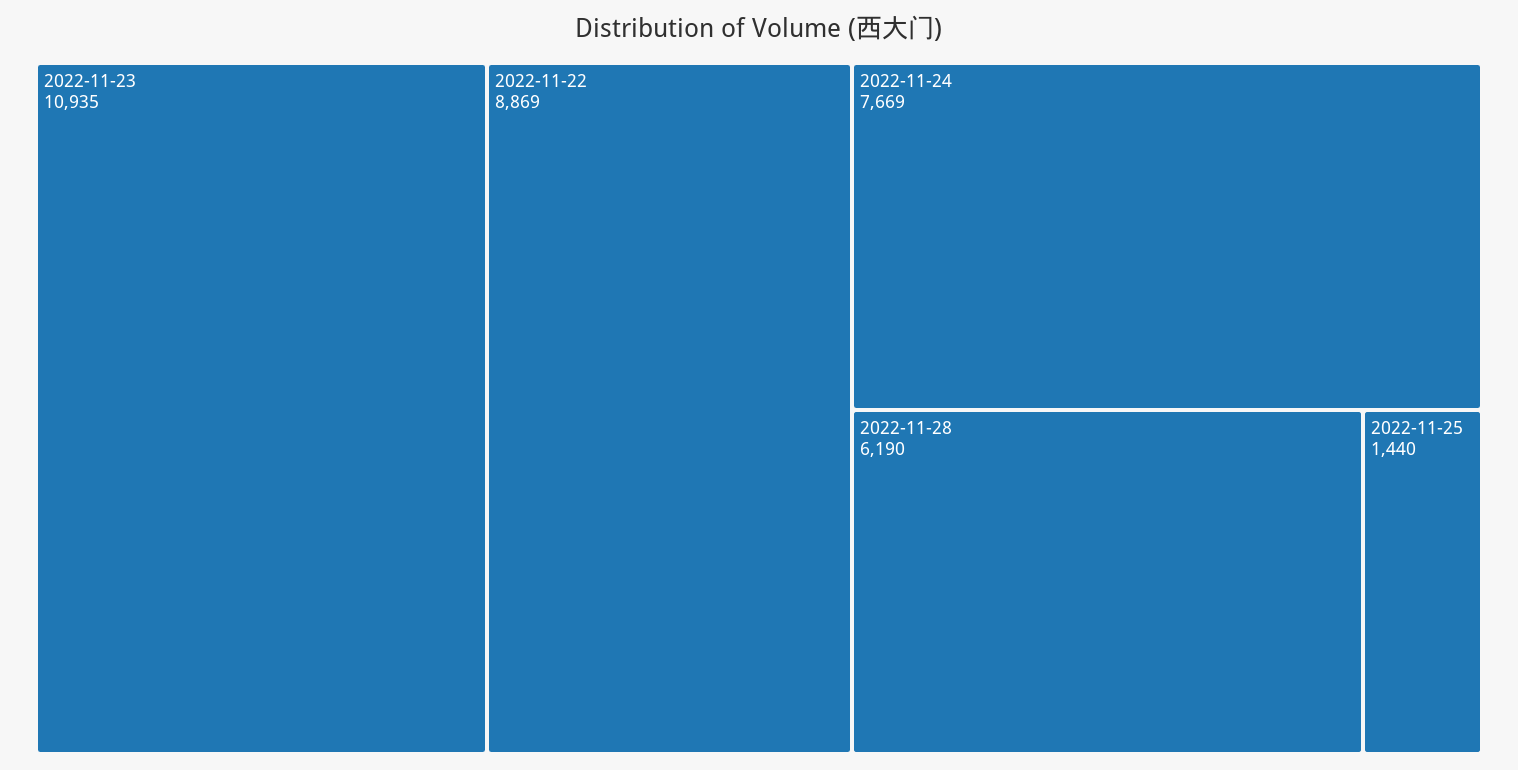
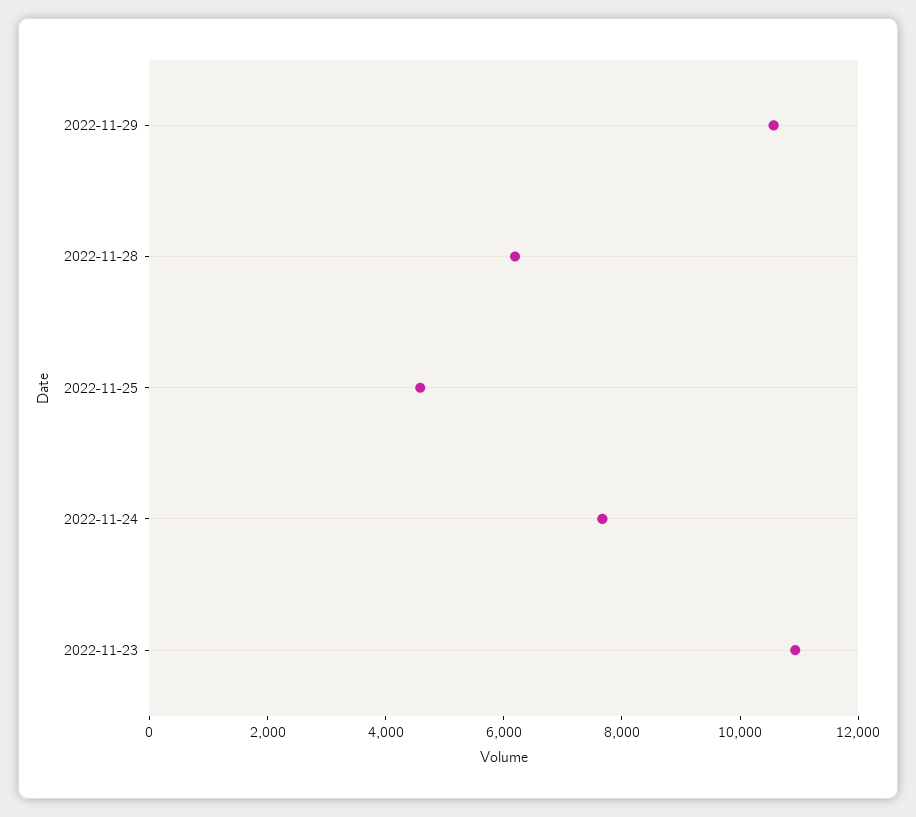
2022-11-22: 8869 -> none
2022-11-25: 1440 -> 4500
2022-11-29: none -> 10500

